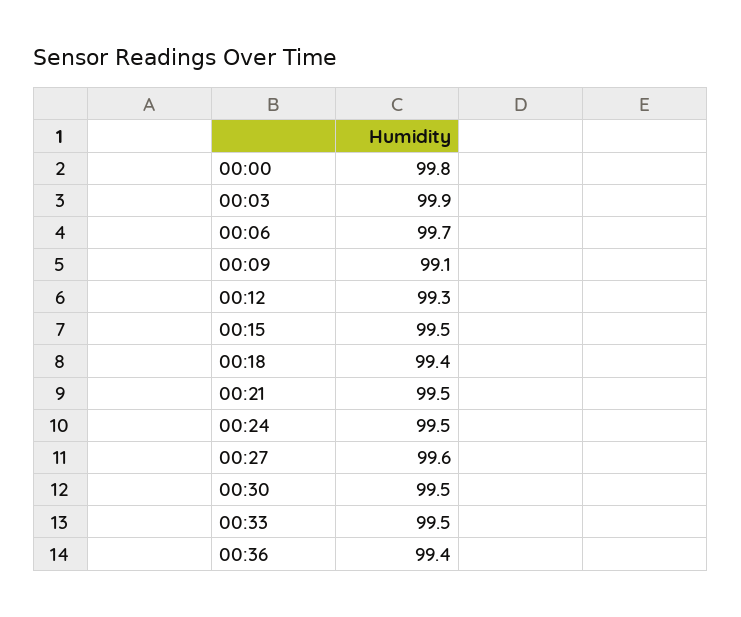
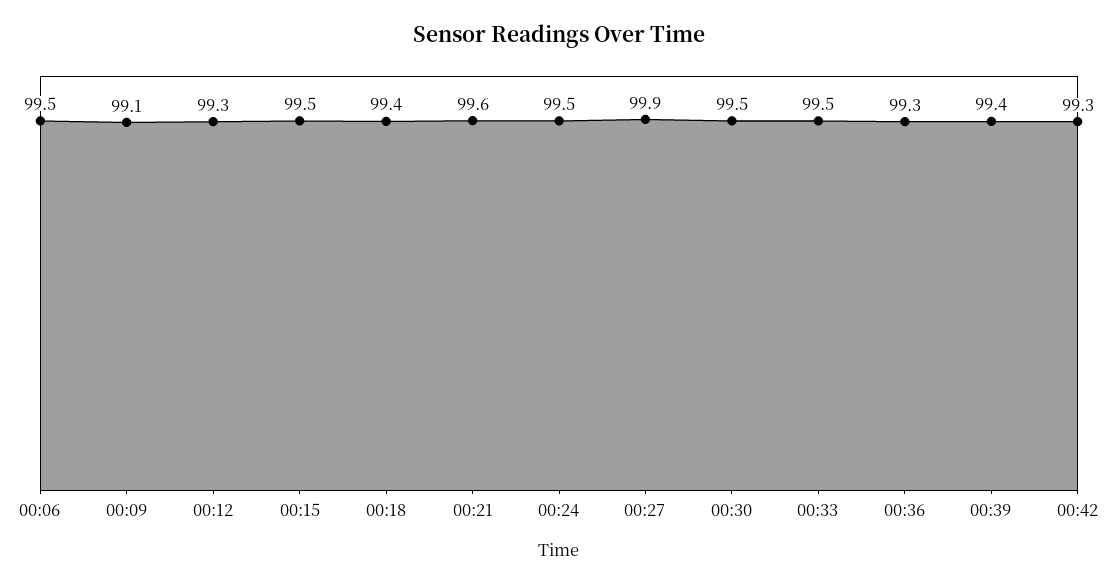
00:00: 99.8 -> none
00:03: 99.9 -> none
00:06: 99.7 -> 99.5
00:21: 99.5 -> 99.6
00:27: 99.6 -> 99.9
00:36: 99.4 -> 99.3
00:39: none -> 99.4
00:42: none -> 99.3

